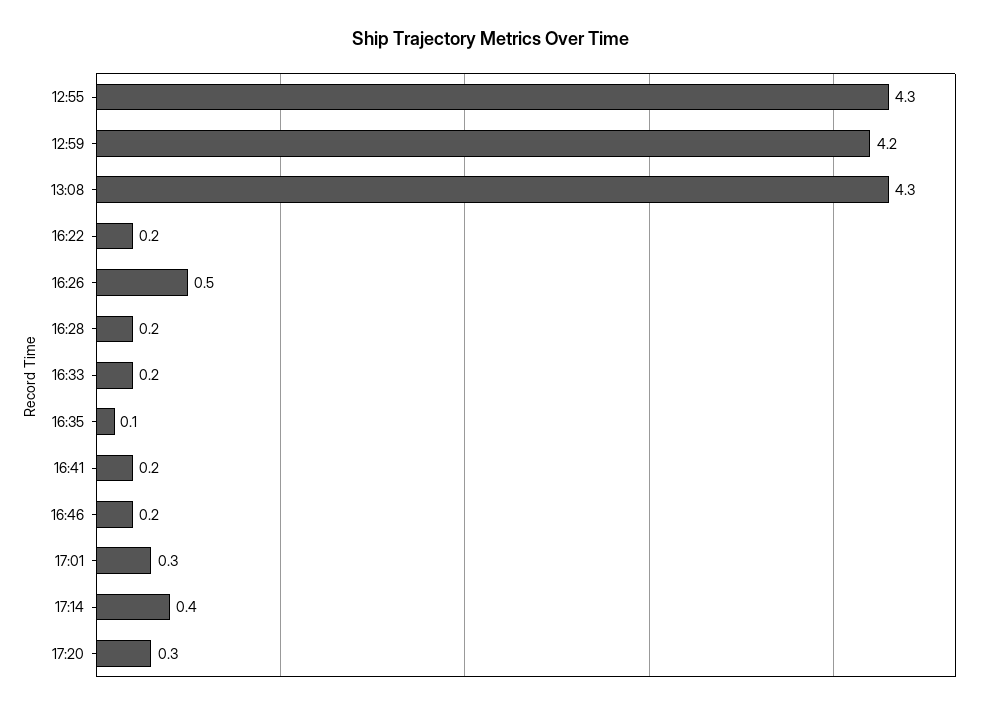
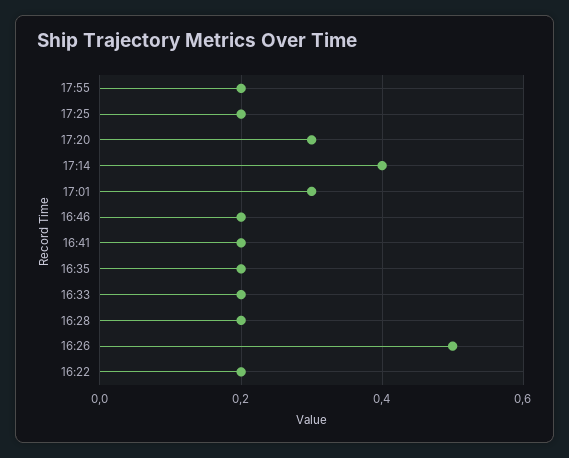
12:55: 4.3 -> none
12:59: 4.2 -> none
13:08: 4.3 -> none
16:35: 0.1 -> 0.2
17:55: none -> 0.2
17:25: none -> 0.2

